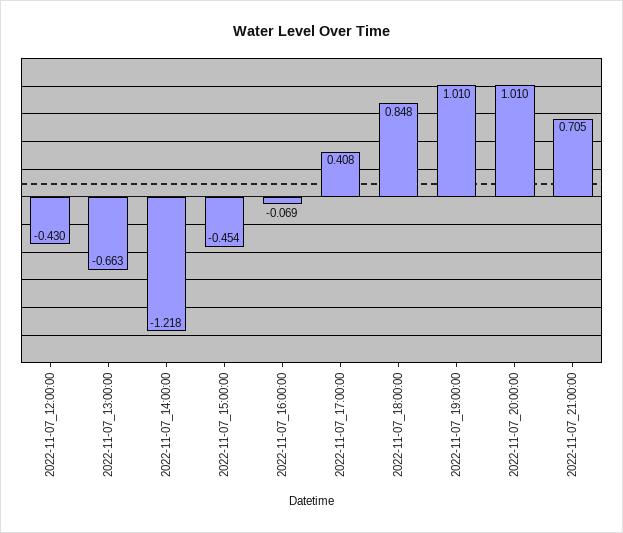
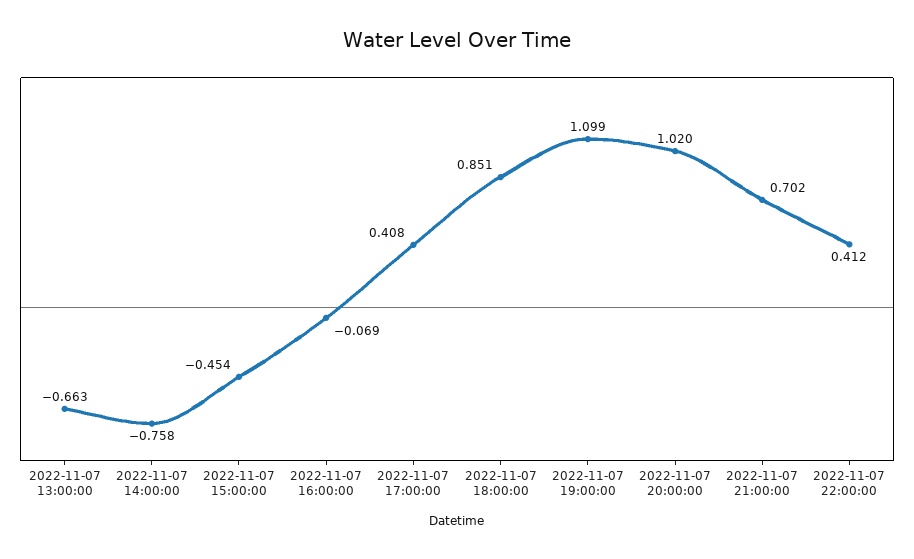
2022-11-07_12:00:00: -0.43 -> none
2022-11-07_14:00:00: -1.218 -> -0.758
2022-11-07_18:00:00: 0.848 -> 0.851
2022-11-07_19:00:00: 1.01 -> 1.099
2022-11-07_20:00:00: 1.01 -> 1.02
2022-11-07_21:00:00: 0.705 -> 0.702
2022-11-07 22:00:00: none -> 0.412

